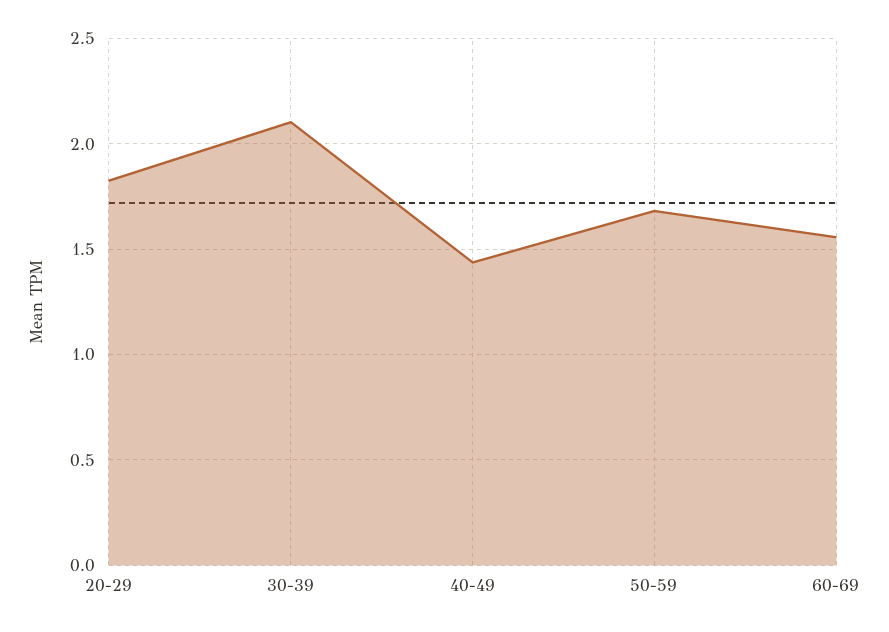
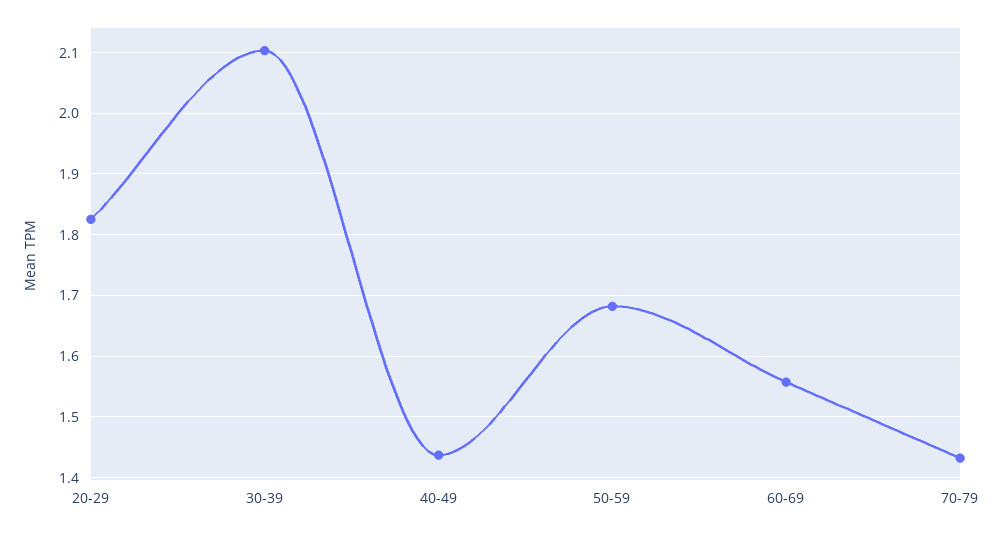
70-79: none -> 1.43

